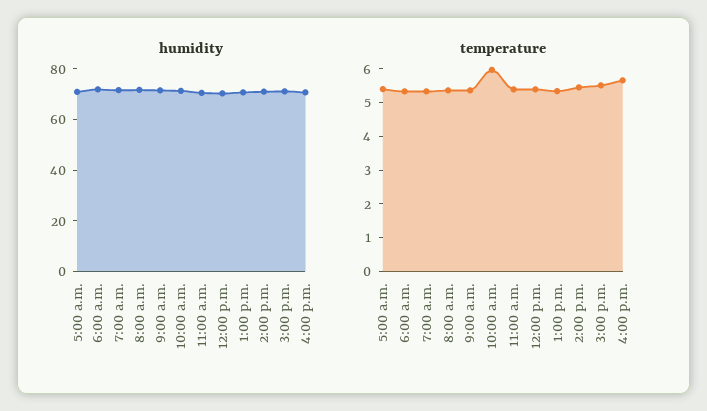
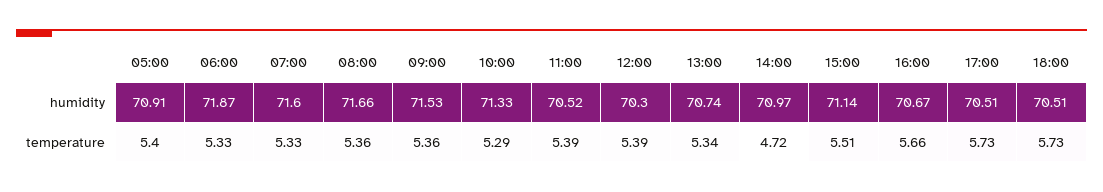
temperature, 10:00 a.m.: 6 -> 5.29
temperature, 2:00 p.m.: 5.5 -> 4.72
humidity, 17:00: none -> 70.51
humidity, 18:00: none -> 70.51
temperature, 17:00: none -> 5.73
temperature, 18:00: none -> 5.73

